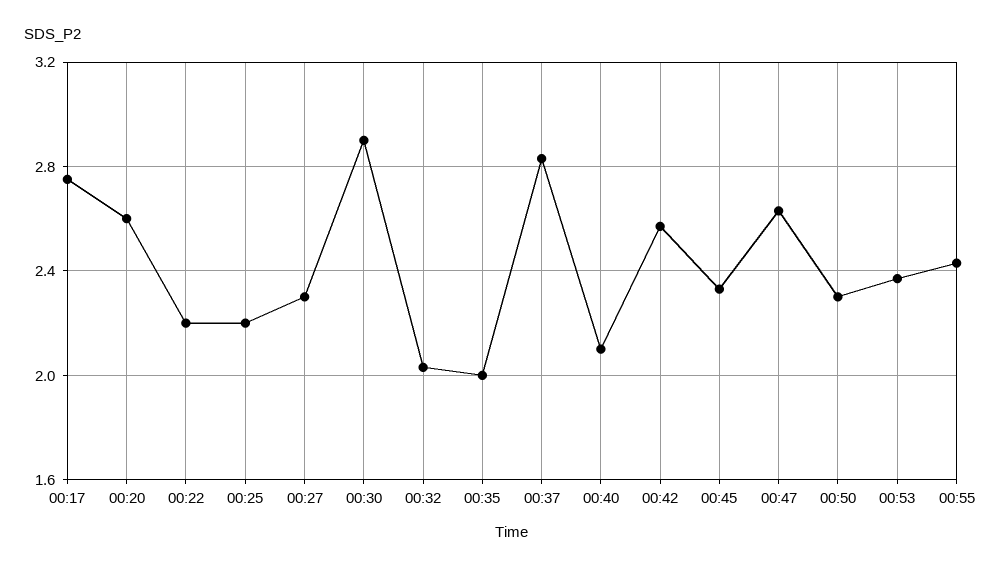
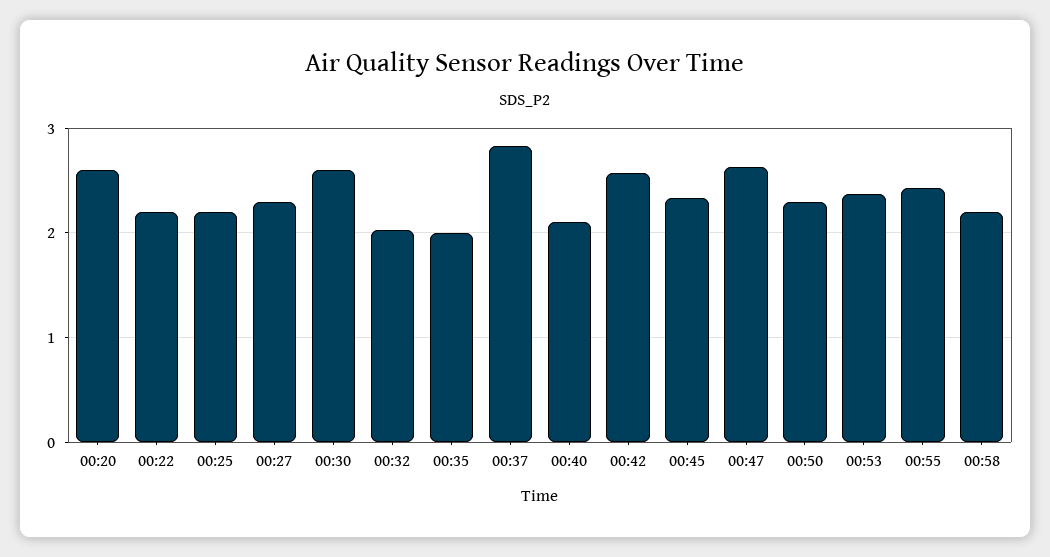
00:17: 2.75 -> none
00:30: 2.9 -> 2.6
00:58: none -> 2.2

